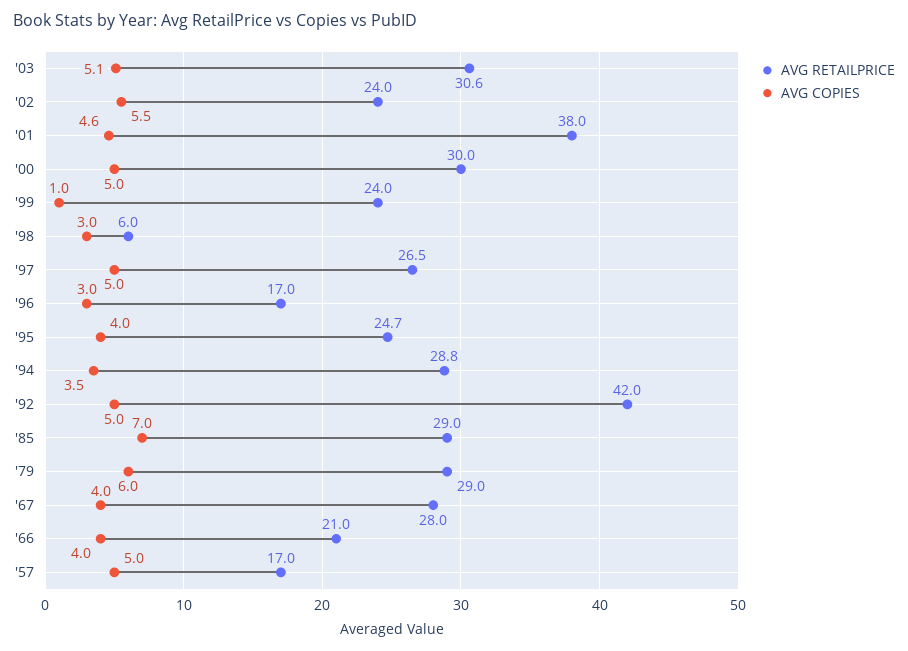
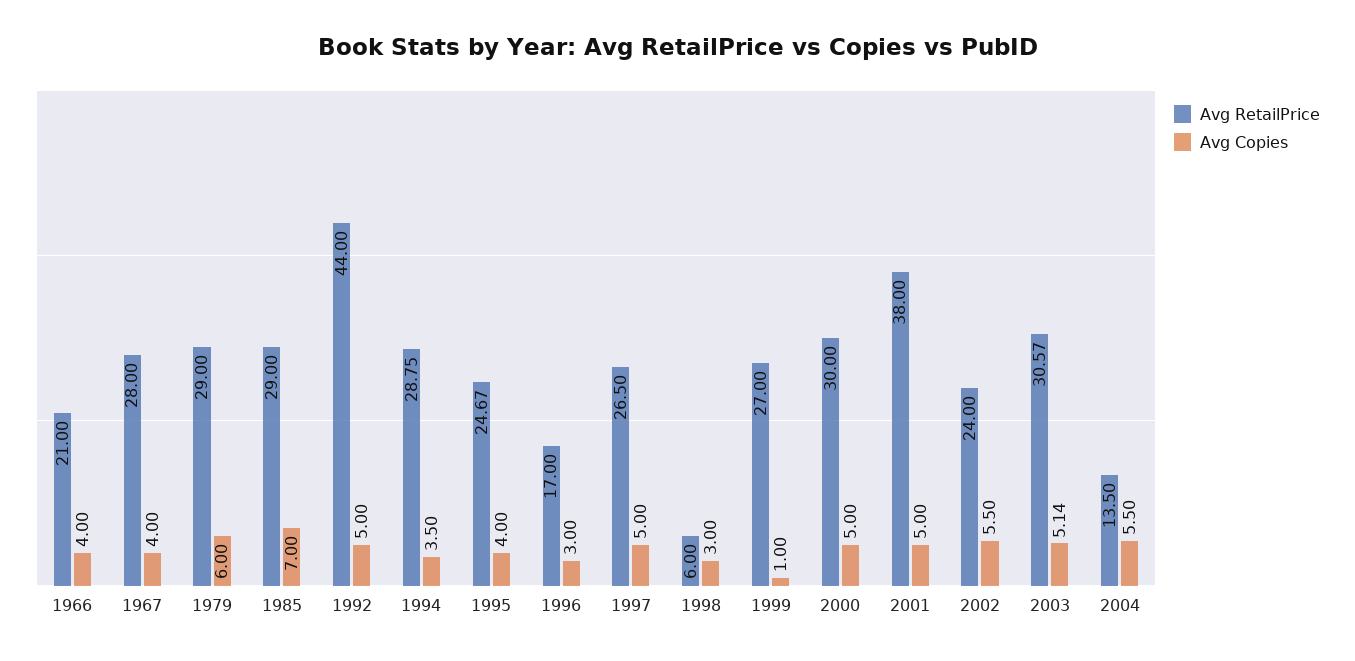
AVG COPIES, '01: 4.6 -> 5
AVG RETAILPRICE, '99: 24 -> 27
AVG RETAILPRICE, '92: 42 -> 44
AVG RETAILPRICE, '57: 17 -> none
AVG COPIES, '57: 5 -> none
AVG RETAILPRICE, 2004: none -> 13.5
AVG COPIES, 2004: none -> 5.5

